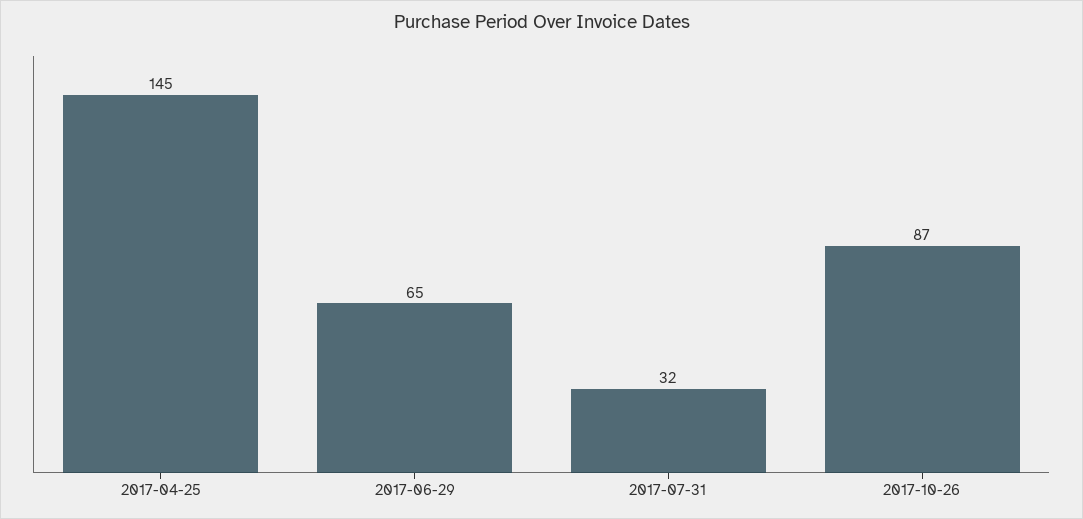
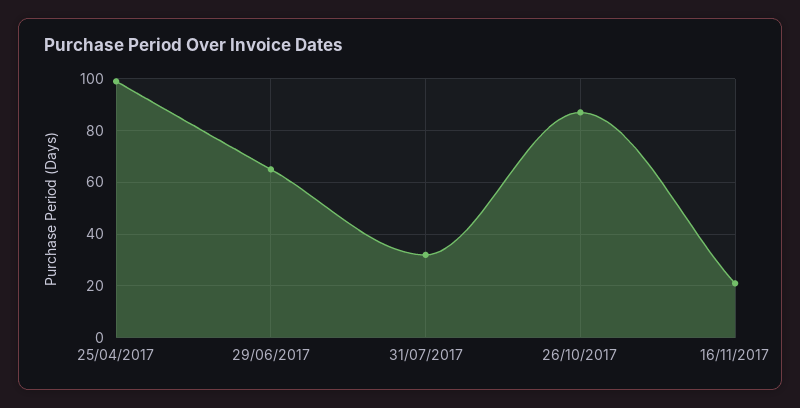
2017-04-25: 145 -> 100
16/11/2017: none -> 20

